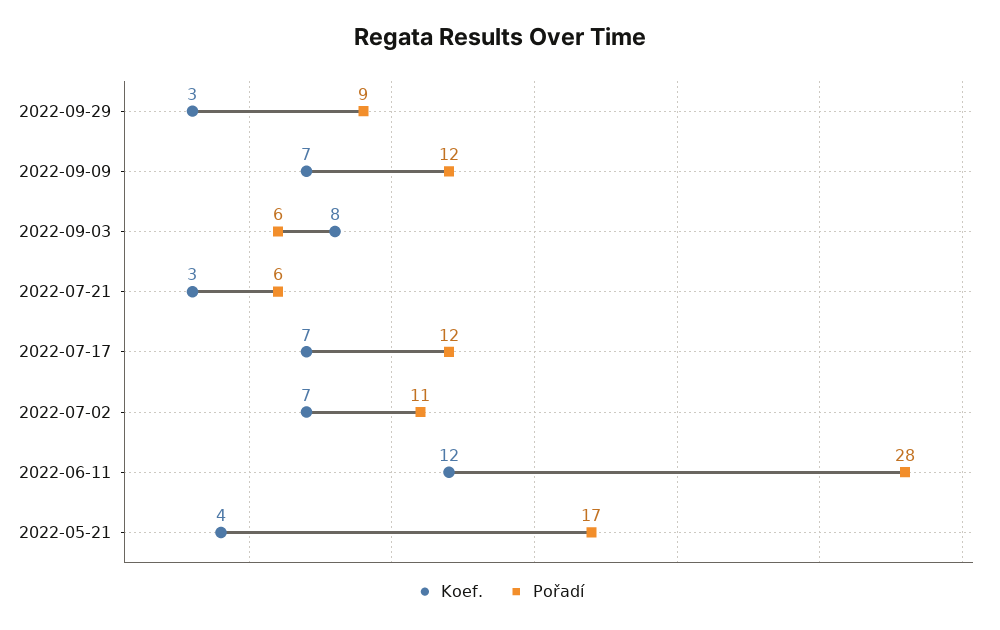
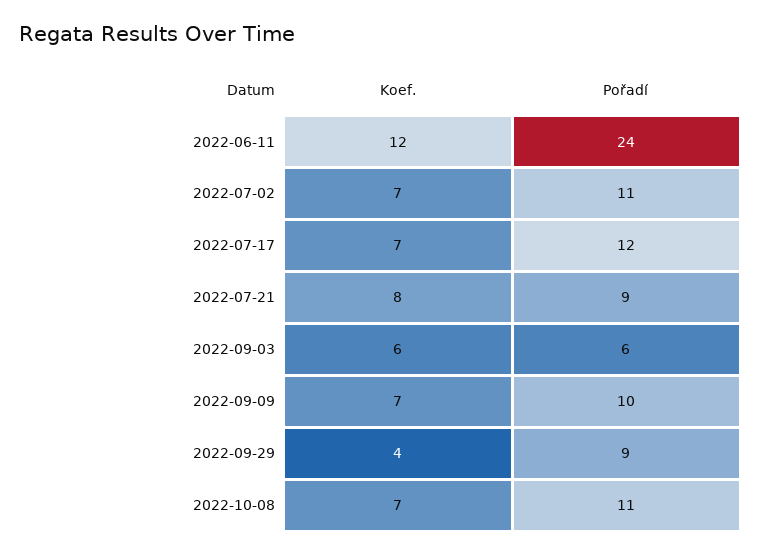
Koef., 2022-09-29: 3 -> 4
Pořadí, 2022-09-09: 12 -> 10
Koef., 2022-09-03: 8 -> 6
Koef., 2022-07-21: 3 -> 8
Pořadí, 2022-07-21: 6 -> 9
Pořadí, 2022-06-11: 28 -> 24
Koef., 2022-05-21: 4 -> none
Pořadí, 2022-05-21: 17 -> none
Koef., 2022-10-08: none -> 7
Pořadí, 2022-10-08: none -> 11

